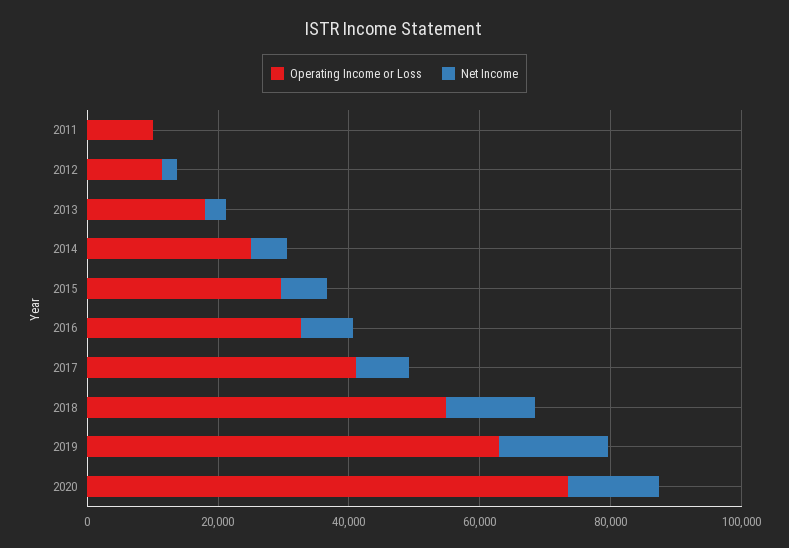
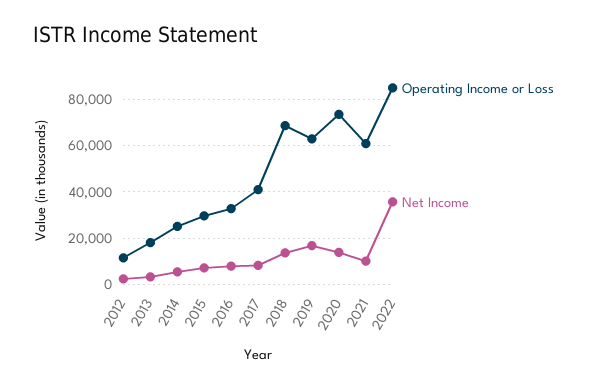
Operating Income or Loss, 2011: 10000 -> none
Net Income, 2011: 0 -> none
Operating Income or Loss, 2018: 55000 -> 70000
Operating Income or Loss, 2021: none -> 60000
Net Income, 2021: none -> 10000
Operating Income or Loss, 2022: none -> 85000
Net Income, 2022: none -> 35000

